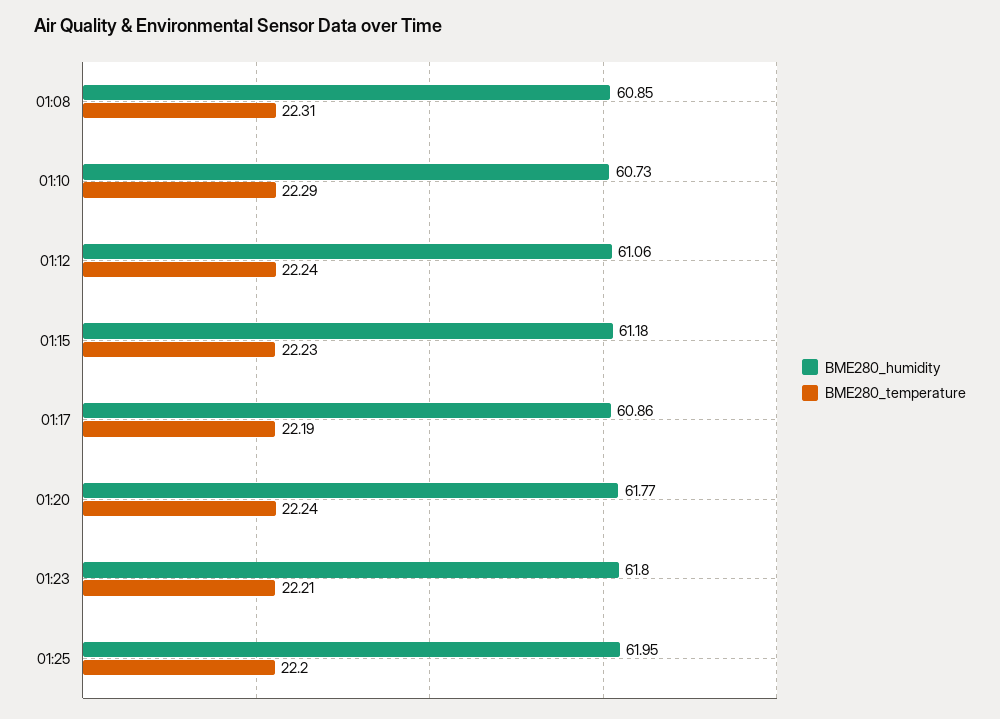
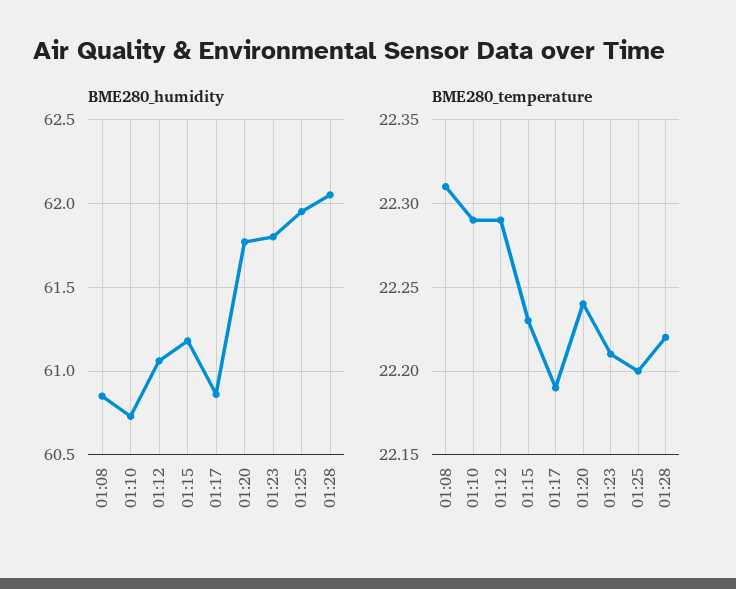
BME280_temperature, 01:12: 22.24 -> 22.29
BME280_humidity, 01:28: none -> 62.05
BME280_temperature, 01:28: none -> 22.22

